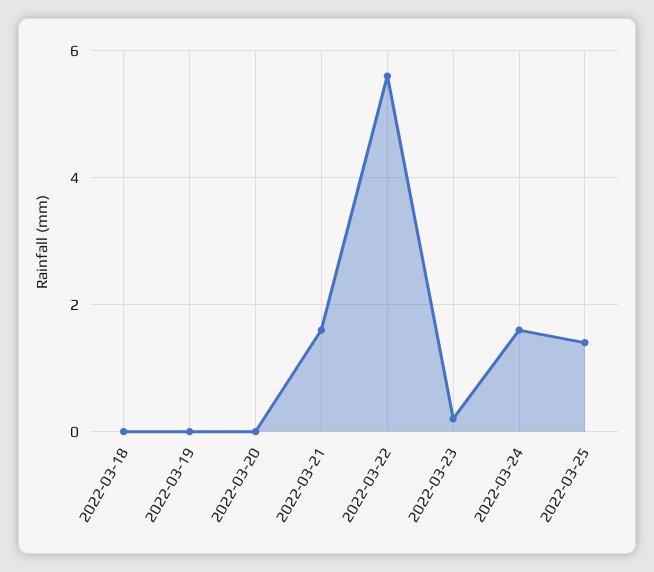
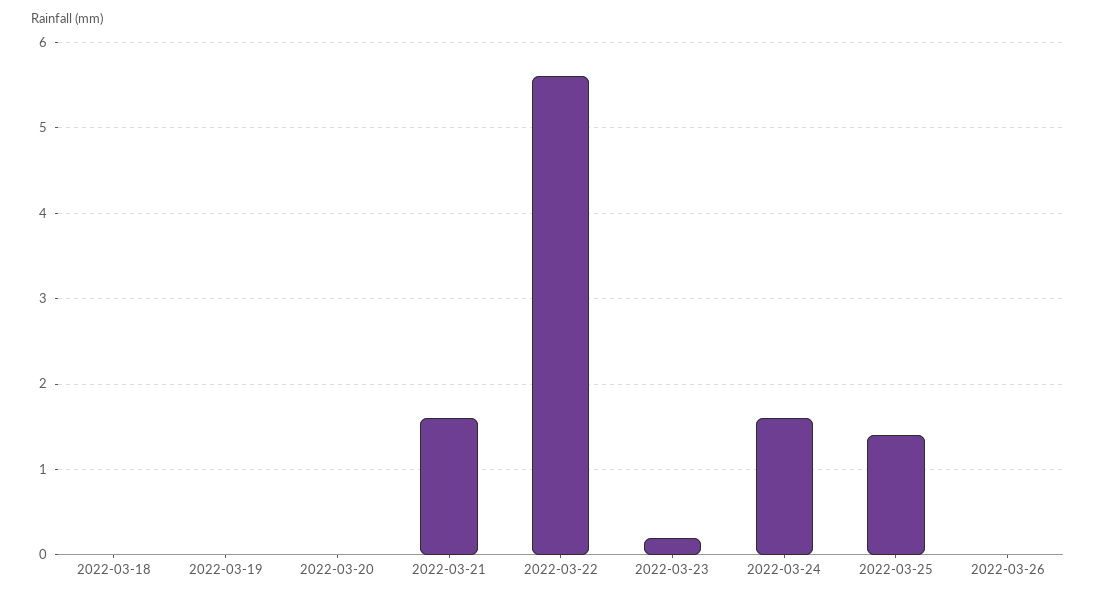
2022-03-26: none -> 0

